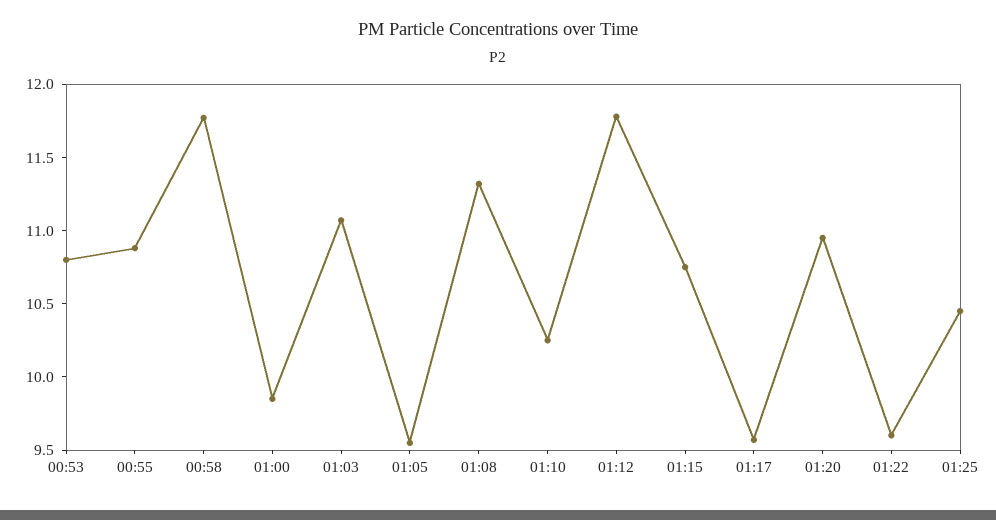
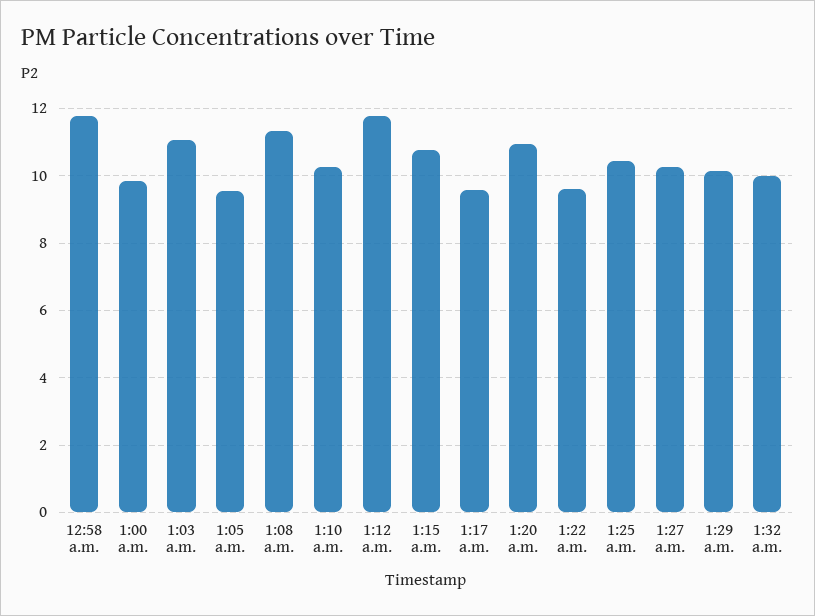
00:53: 10.8 -> none
00:55: 10.9 -> none
1:27 a.m.: none -> 10.2
1:29 a.m.: none -> 10.2
1:32 a.m.: none -> 10

